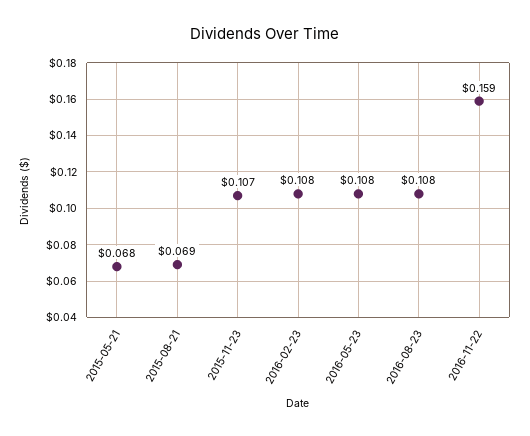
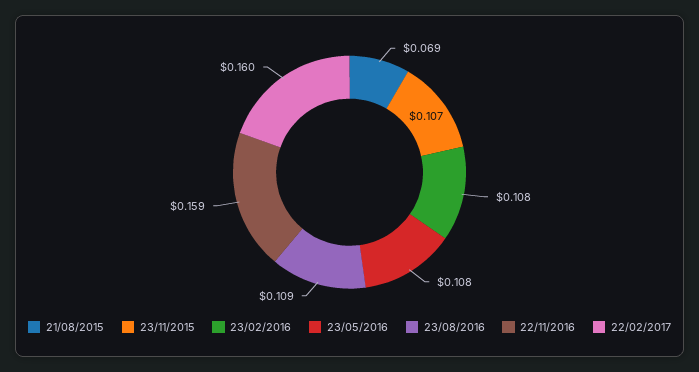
2015-05-21: 0.068 -> none
2016-08-23: 0.108 -> 0.109
22/02/2017: none -> 0.16

